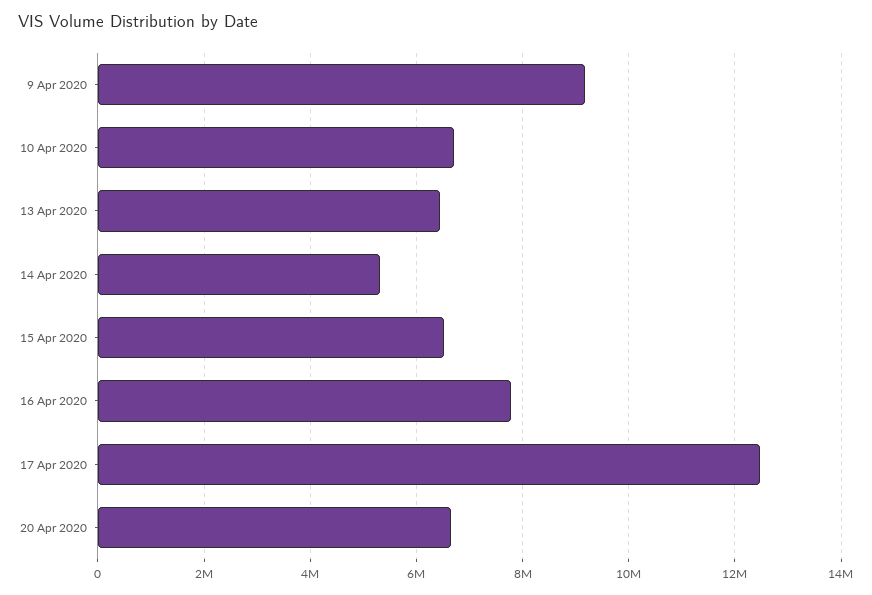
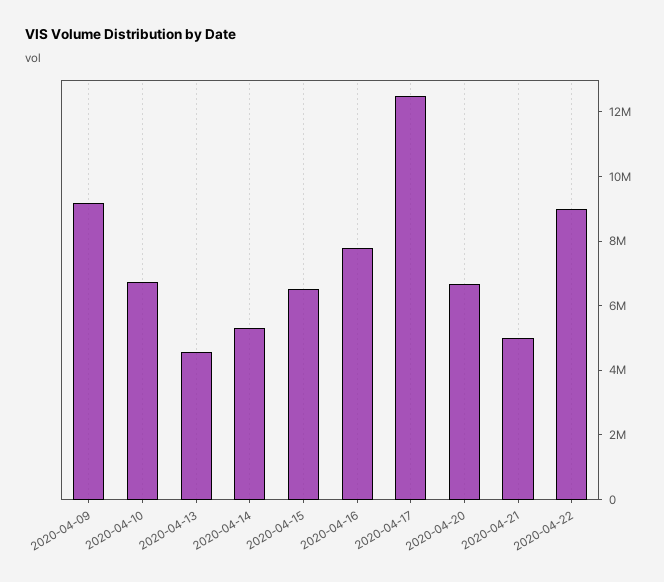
13 Apr 2020: 6400000 -> 4500000
2020-04-21: none -> 5000000
2020-04-22: none -> 9000000

